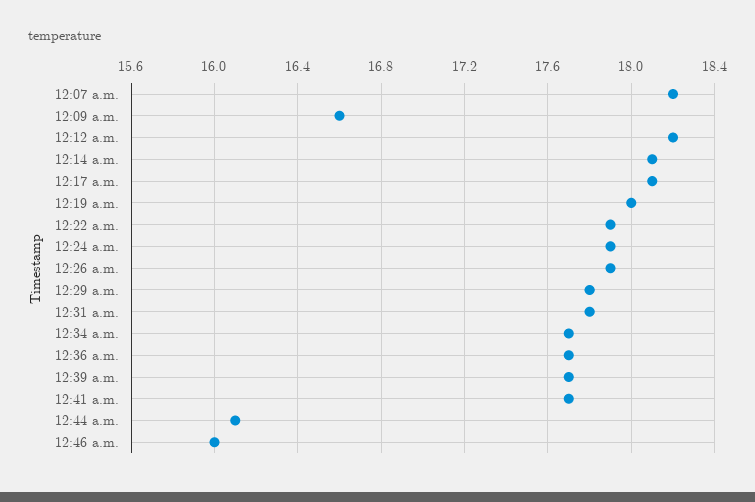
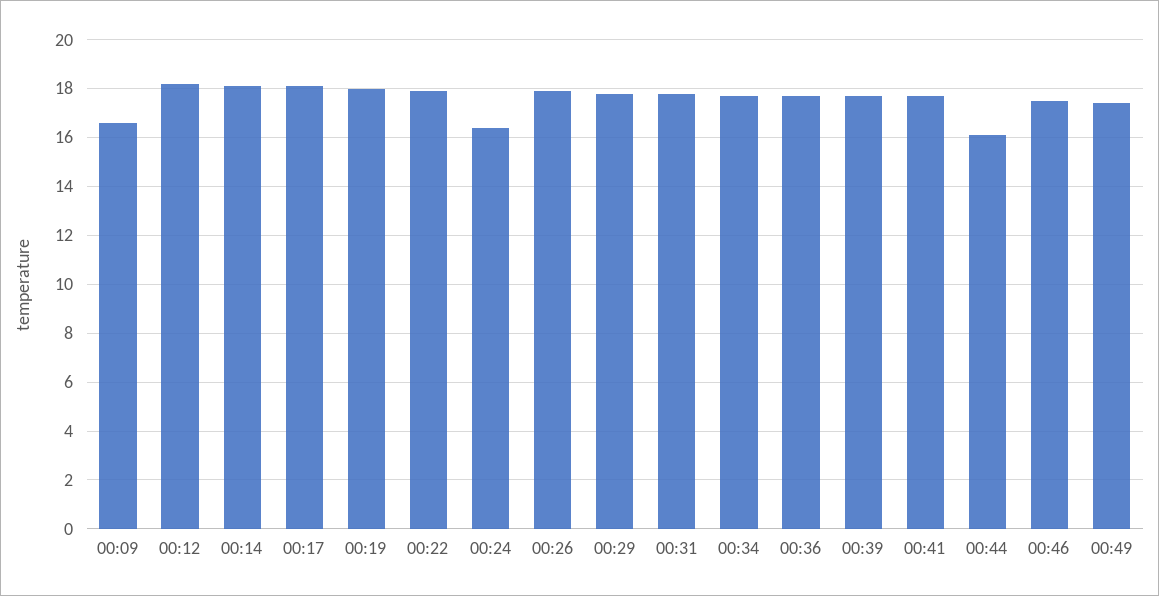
12:07 a.m.: 18.2 -> none
12:24 a.m.: 17.9 -> 16.5
12:46 a.m.: 16 -> 17.5
00:49: none -> 17.5

